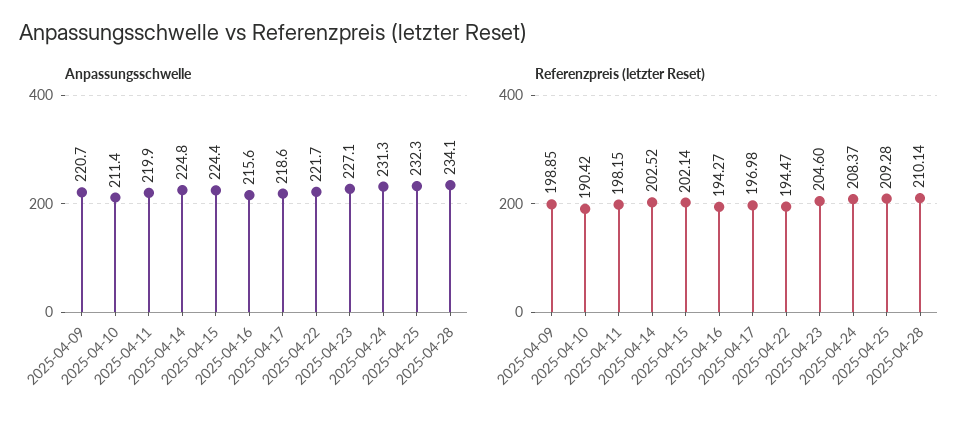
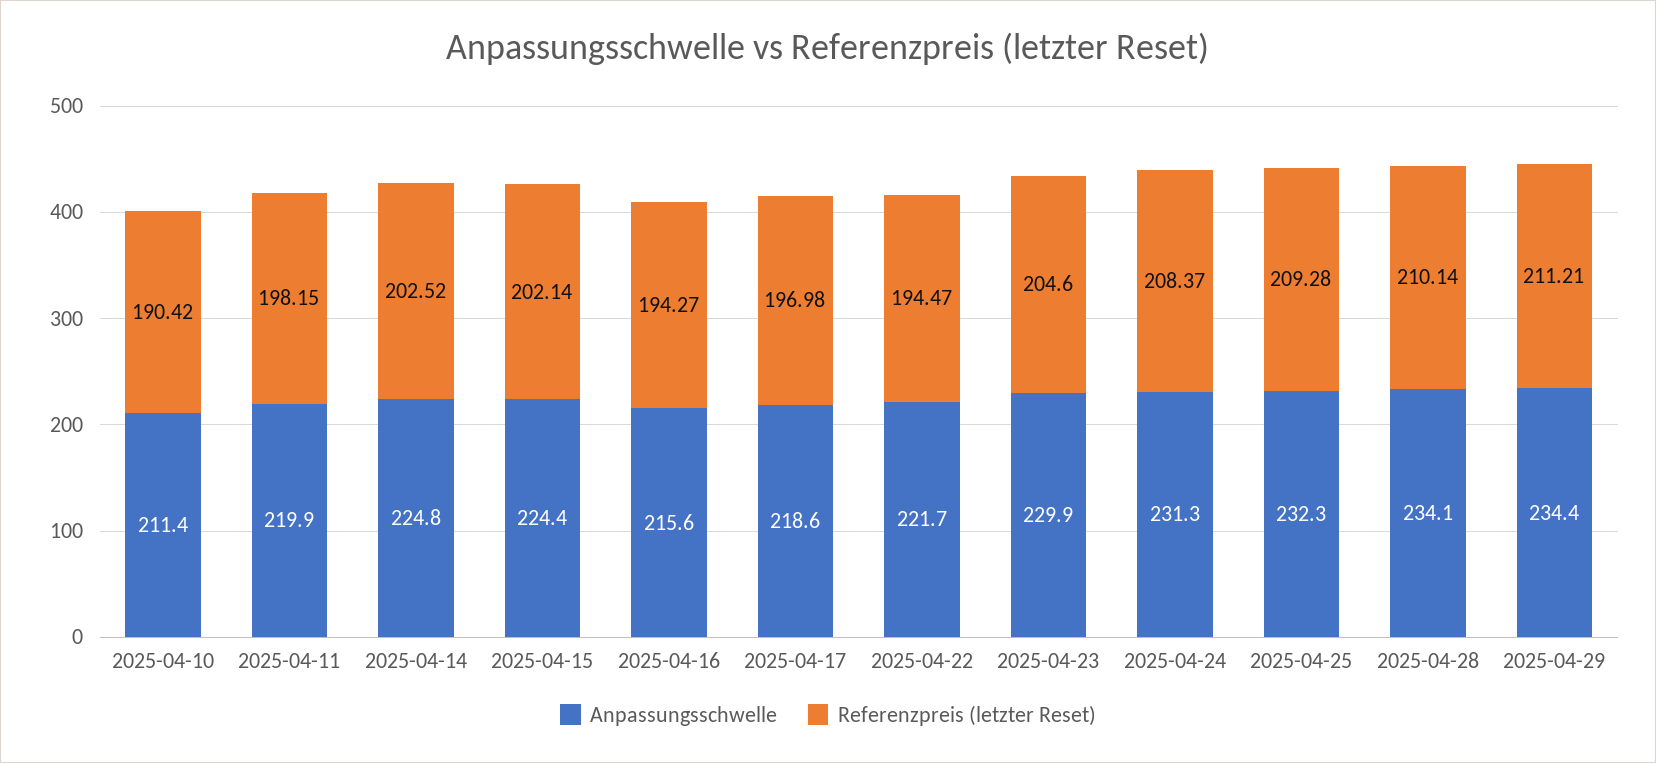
Anpassungsschwelle, 2025-04-09: 220.7 -> none
Anpassungsschwelle, 2025-04-23: 227.1 -> 229.9
Referenzpreis (letzter Reset), 2025-04-09: 198.85 -> none
Anpassungsschwelle, 2025-04-29: none -> 234.4
Referenzpreis (letzter Reset), 2025-04-29: none -> 211.21

